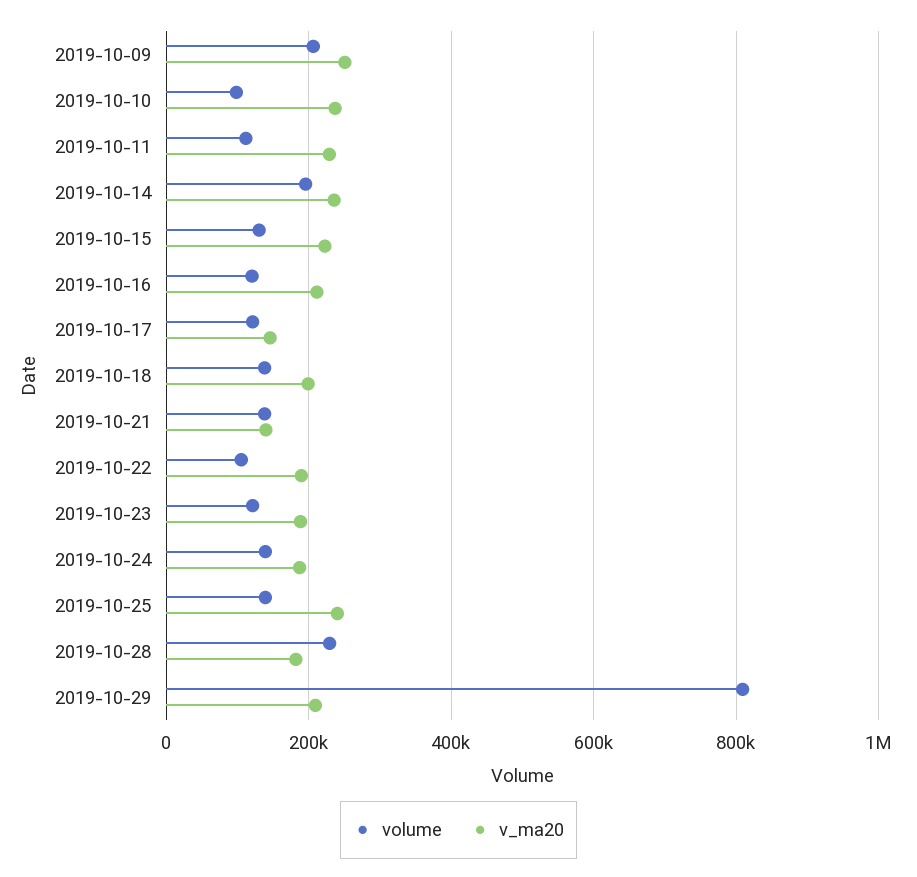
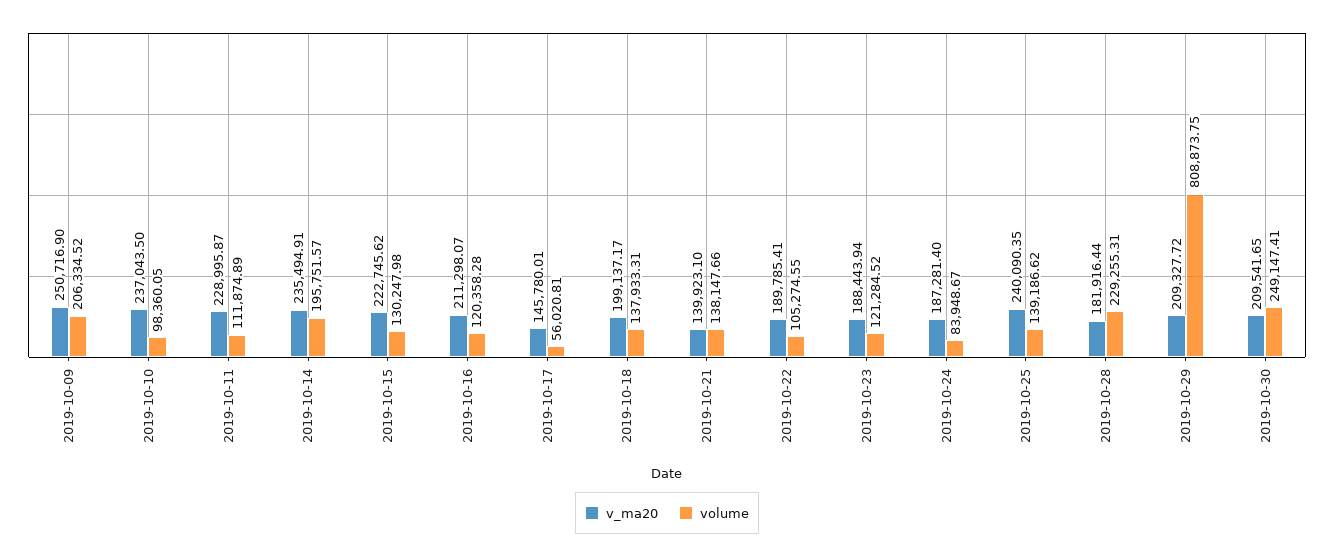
volume, 2019-10-17: 120000 -> 56020.81
volume, 2019-10-24: 140000 -> 83948.67
v_ma20, 2019-10-30: none -> 209541.65
volume, 2019-10-30: none -> 249147.41

